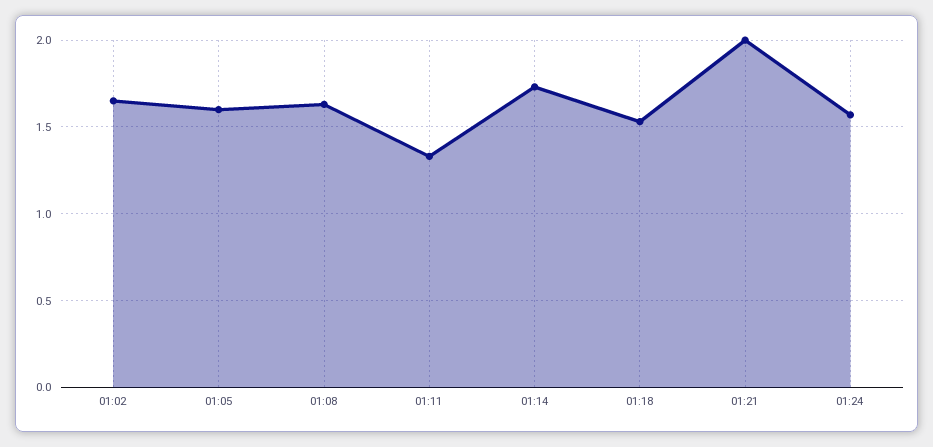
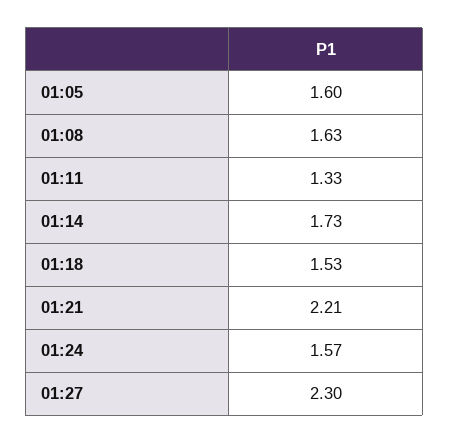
01:02: 1.65 -> none
01:21: 2 -> 2.21
01:27: none -> 2.3

